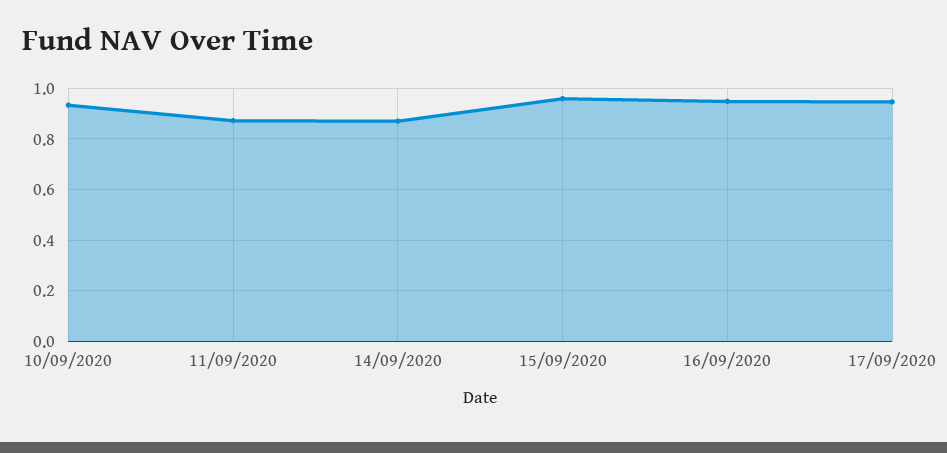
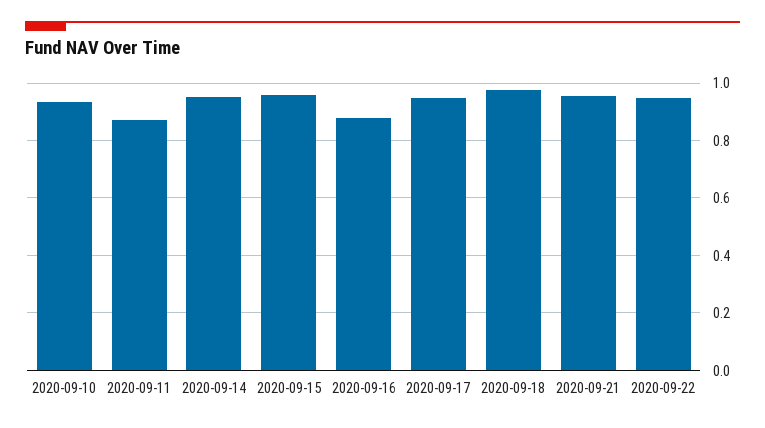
14/09/2020: 0.875 -> 0.95
16/09/2020: 0.95 -> 0.875
2020-09-18: none -> 0.975
2020-09-21: none -> 0.95
2020-09-22: none -> 0.95

